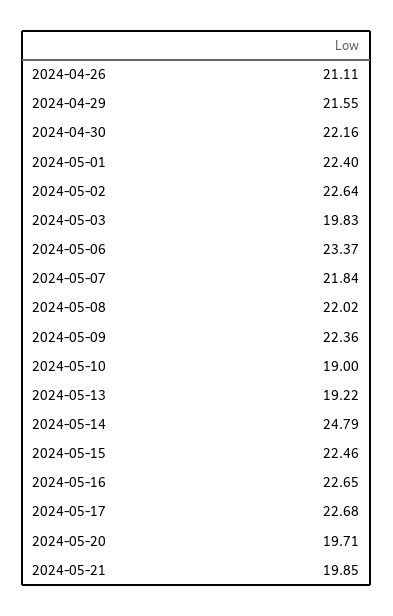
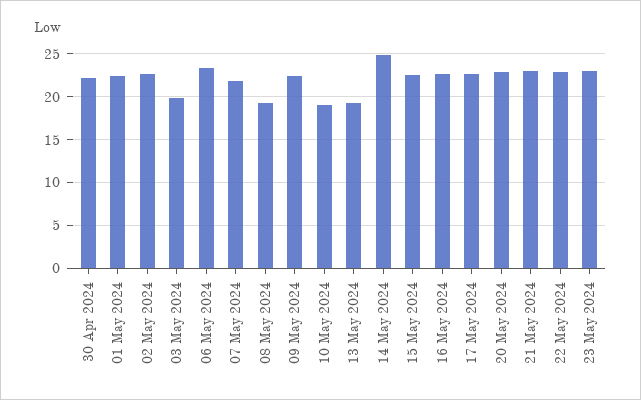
2024-04-26: 21.11 -> none
2024-04-29: 21.55 -> none
2024-05-08: 22.02 -> 19
2024-05-20: 19.71 -> 23
2024-05-21: 19.85 -> 23
22 May 2024: none -> 23
23 May 2024: none -> 23

